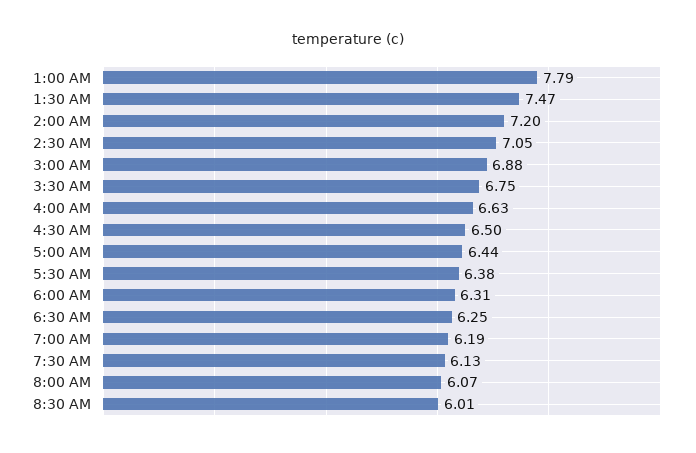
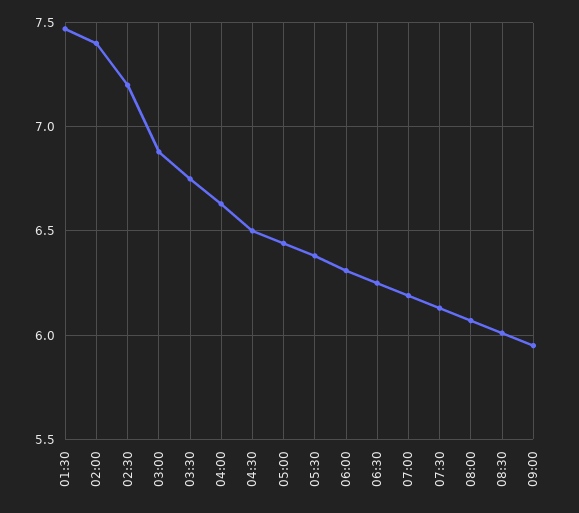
1:00 AM: 7.79 -> none
2:00 AM: 7.2 -> 7.4
2:30 AM: 7.05 -> 7.2
09:00: none -> 5.95

